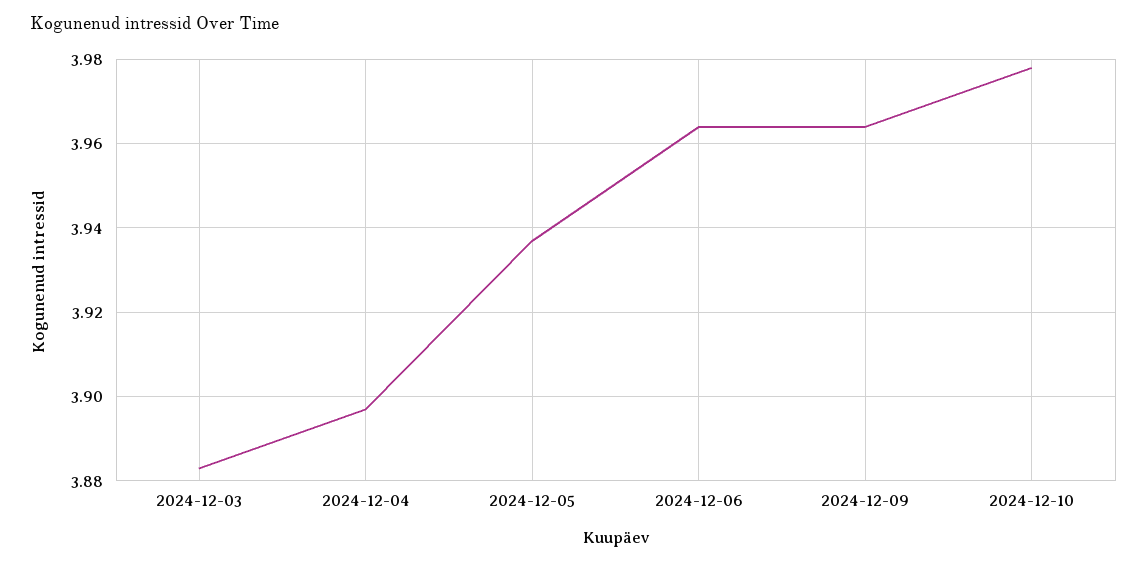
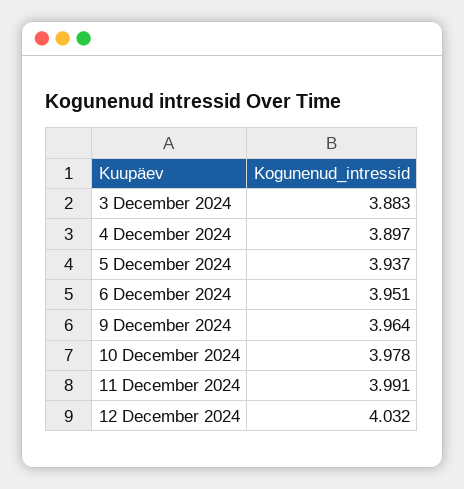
2024-12-06: 3.965 -> 3.951
11 December 2024: none -> 3.991
12 December 2024: none -> 4.032

